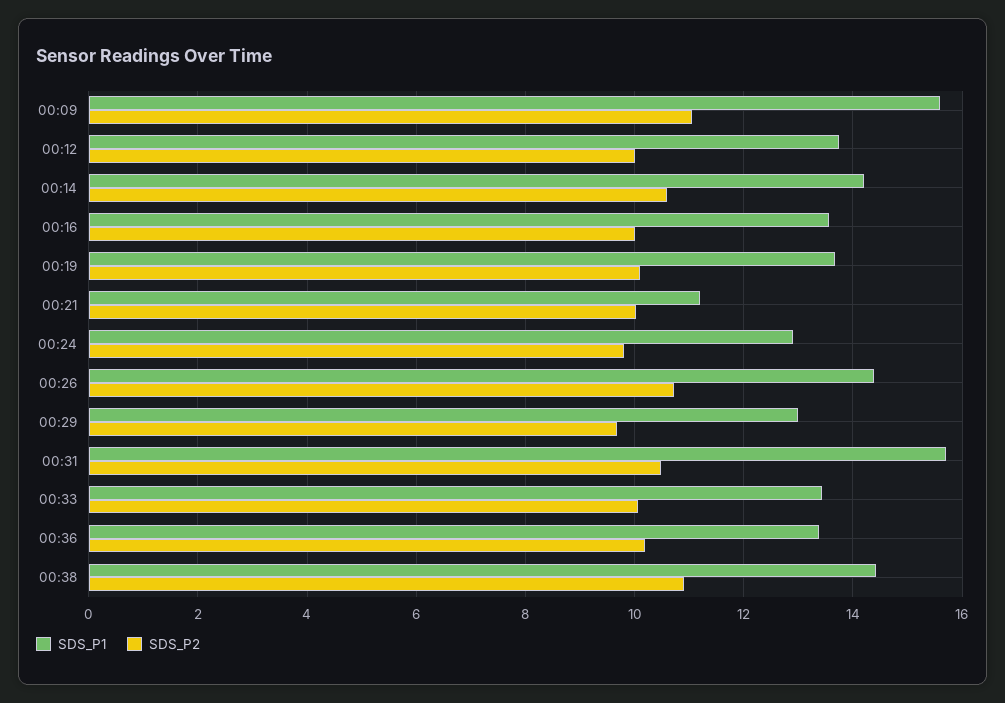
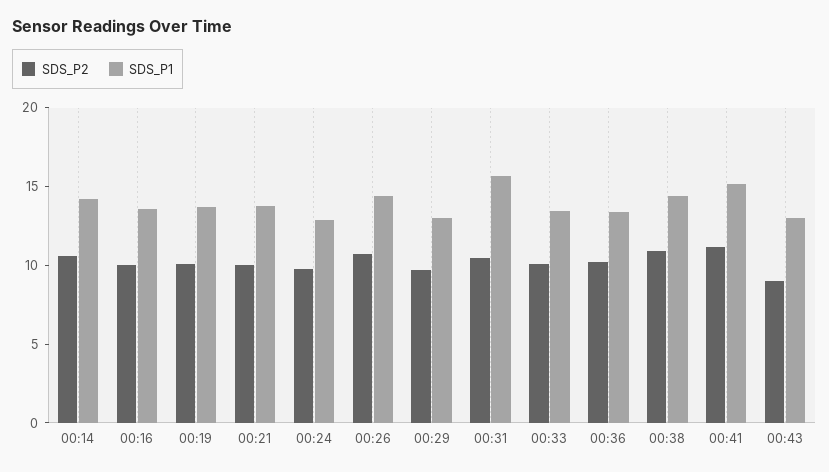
SDS_P1, 00:09: 15.6 -> none
SDS_P2, 00:09: 11 -> none
SDS_P1, 00:12: 13.8 -> none
SDS_P2, 00:12: 10 -> none
SDS_P1, 00:21: 11.2 -> 14
SDS_P2, 00:41: none -> 11
SDS_P1, 00:41: none -> 15
SDS_P2, 00:43: none -> 9
SDS_P1, 00:43: none -> 13

